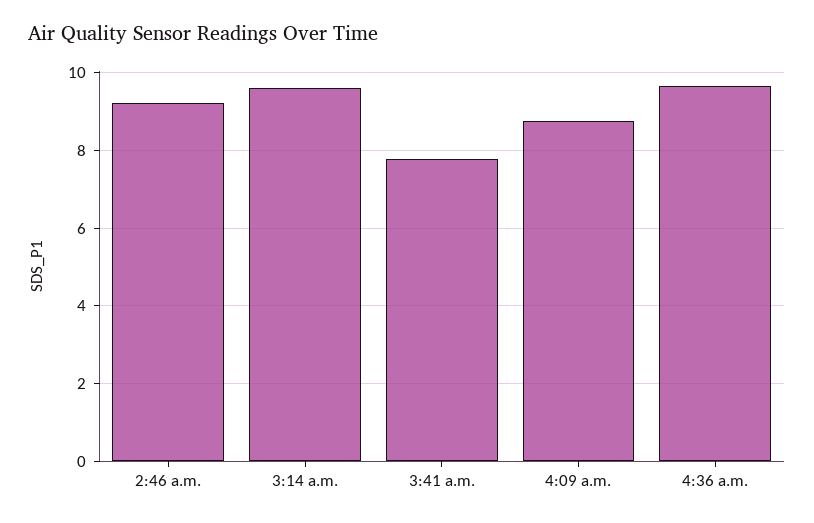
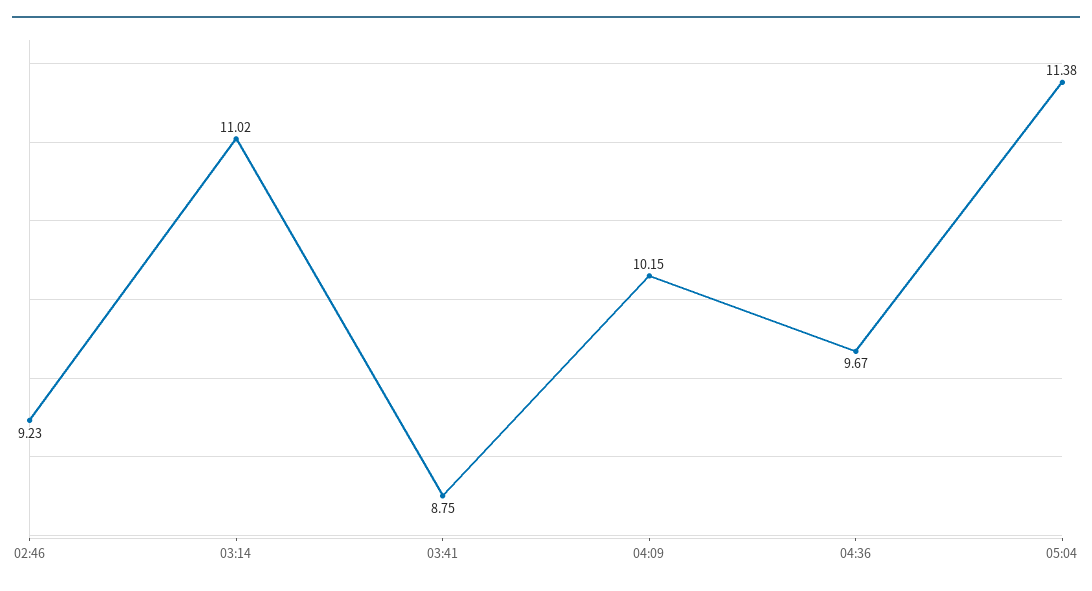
3:14 a.m.: 9.6 -> 11.02
3:41 a.m.: 7.8 -> 8.75
4:09 a.m.: 8.8 -> 10.15
05:04: none -> 11.38

